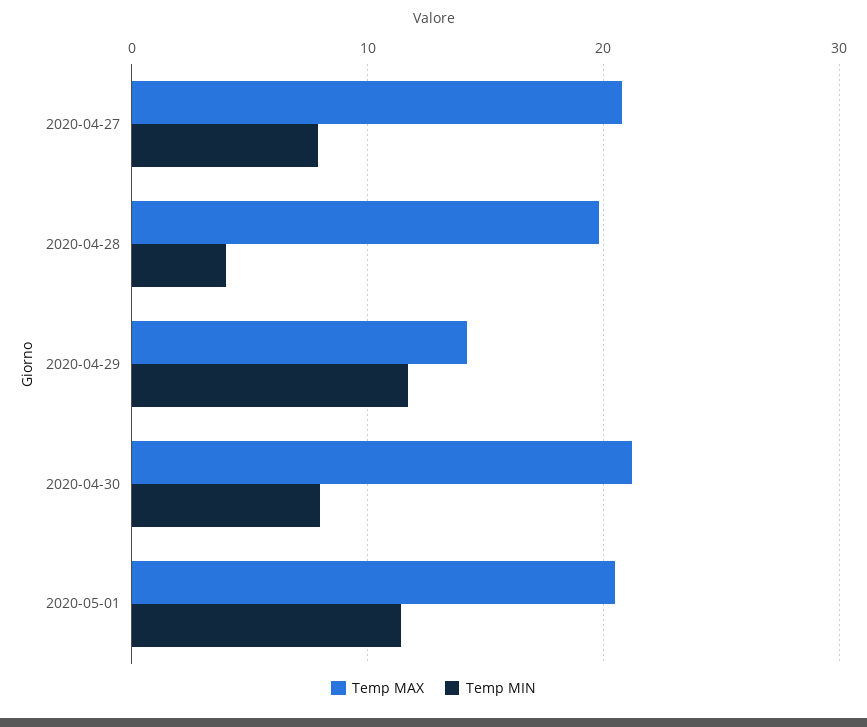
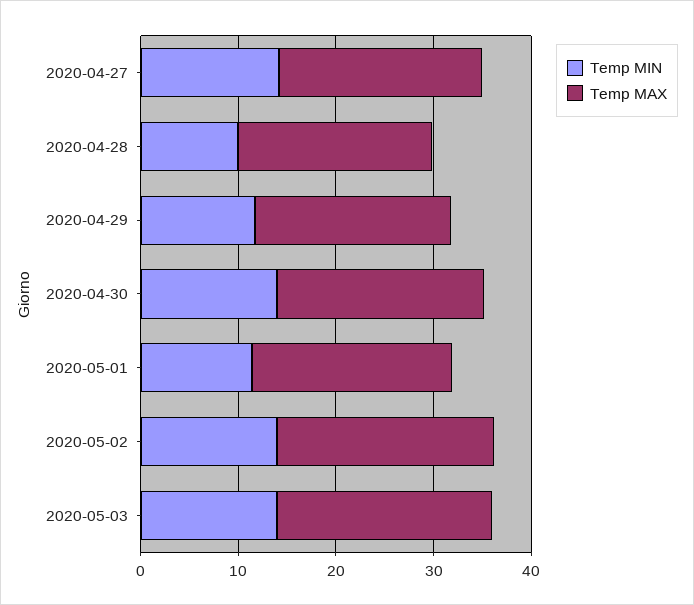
Temp MIN, 2020-04-27: 8 -> 14
Temp MIN, 2020-04-28: 4 -> 10
Temp MAX, 2020-04-29: 14 -> 20
Temp MIN, 2020-04-30: 8 -> 14
Temp MIN, 2020-05-02: none -> 14
Temp MAX, 2020-05-02: none -> 22
Temp MIN, 2020-05-03: none -> 14
Temp MAX, 2020-05-03: none -> 22

